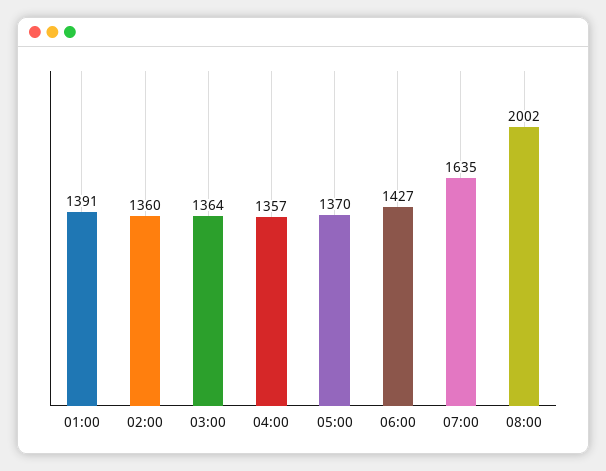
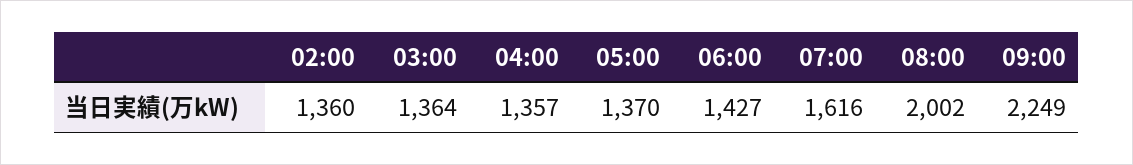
01:00: 1391 -> none
07:00: 1635 -> 1616
09:00: none -> 2249

